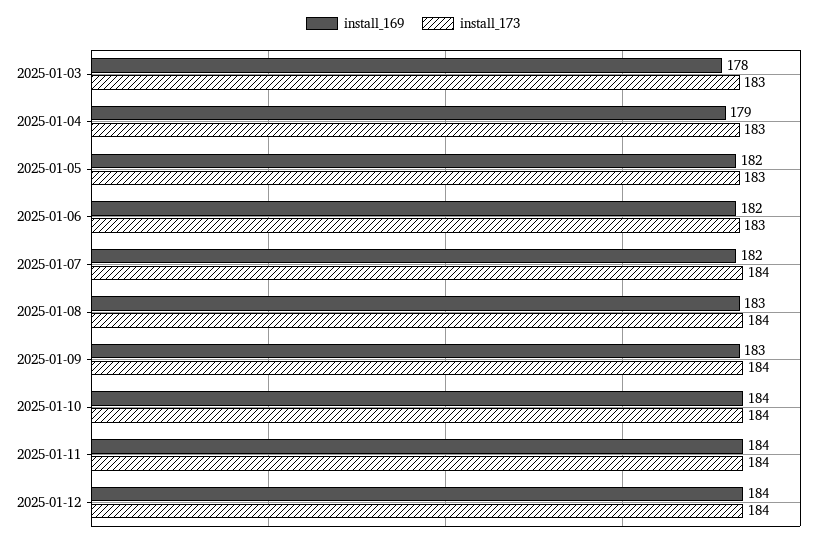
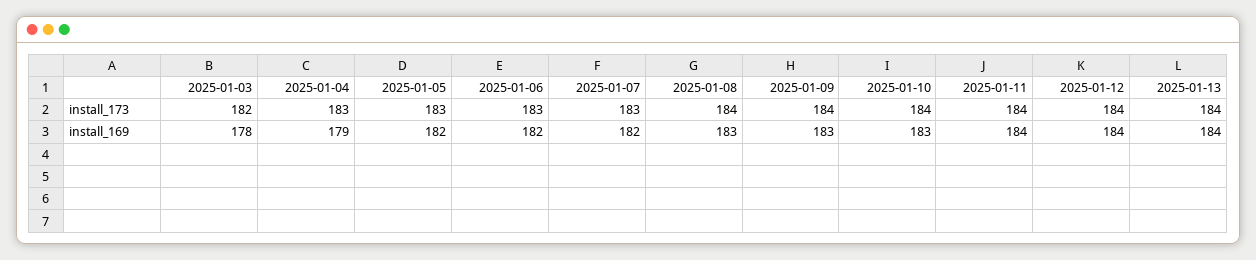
install_173, 2025-01-03: 183 -> 182
install_173, 2025-01-07: 184 -> 183
install_169, 2025-01-10: 184 -> 183
install_173, 2025-01-13: none -> 184
install_169, 2025-01-13: none -> 184

